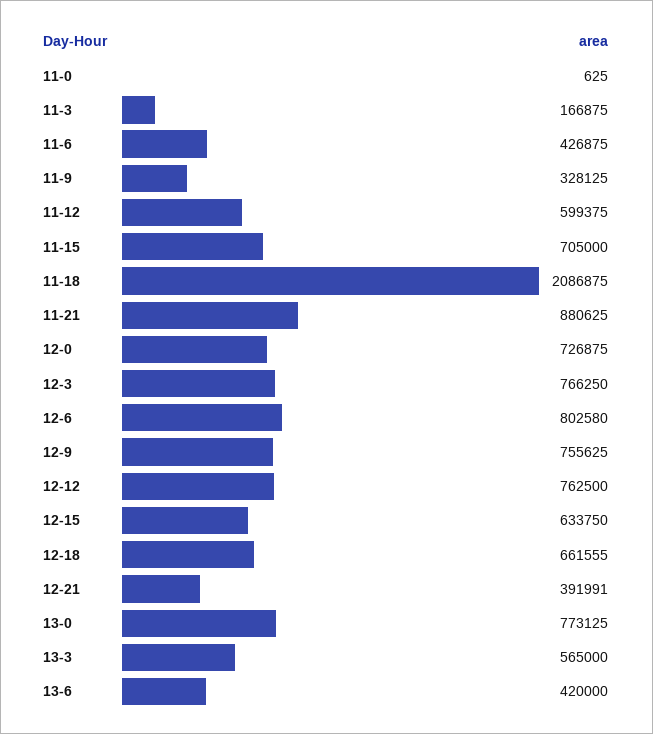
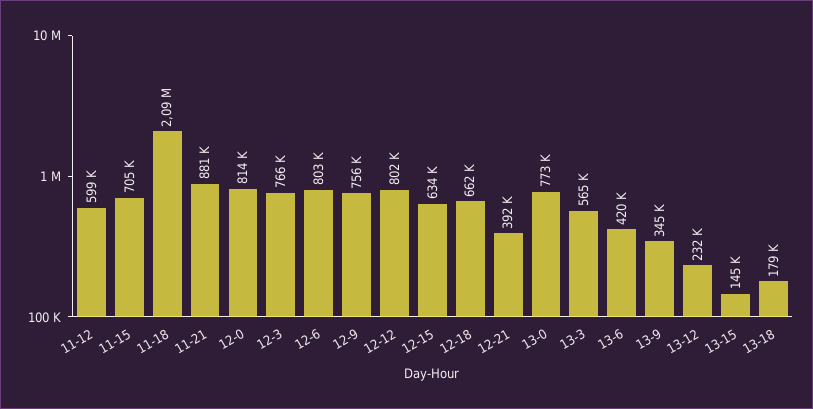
11-0: 625 -> none
11-3: 166875 -> none
11-6: 426875 -> none
11-9: 328125 -> none
12-0: 726875 -> 814000
12-12: 762500 -> 802000
13-9: none -> 345000
13-12: none -> 232000
13-15: none -> 145000
13-18: none -> 179000

